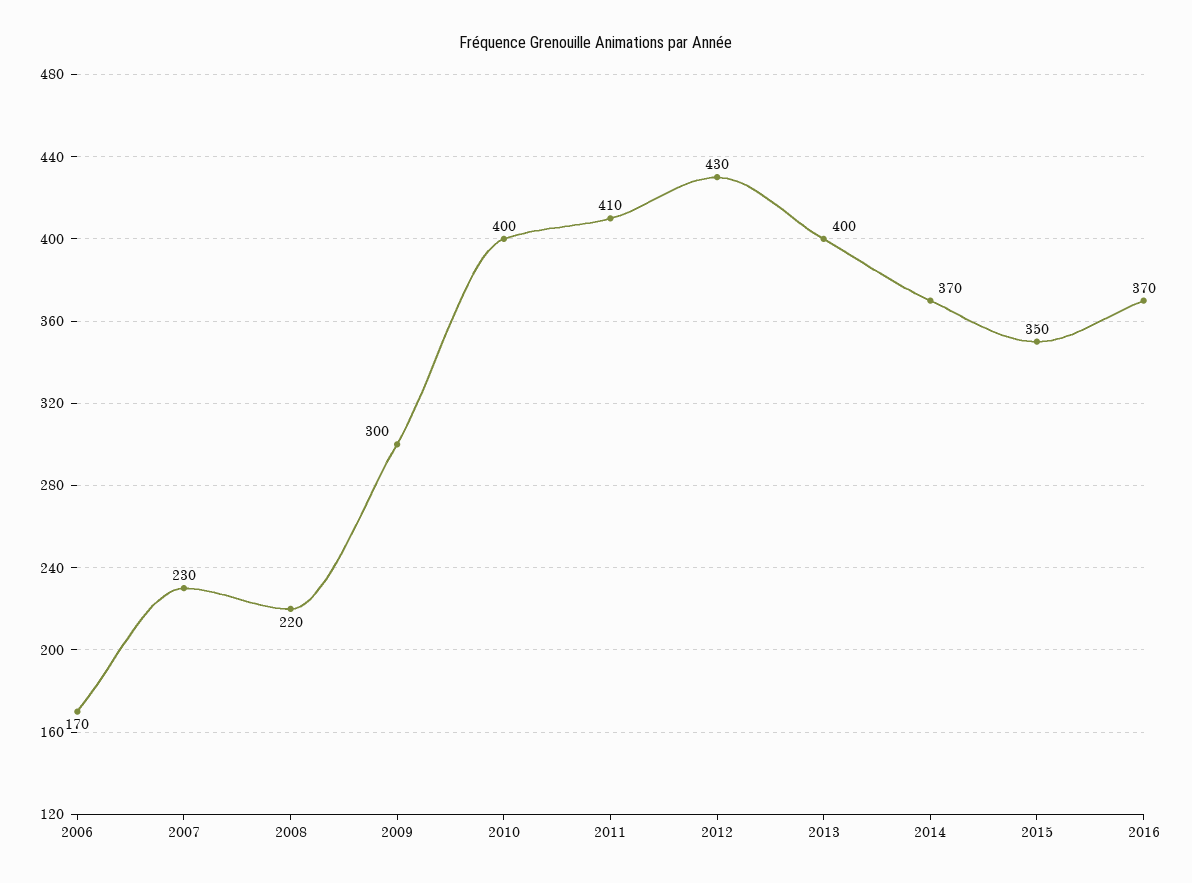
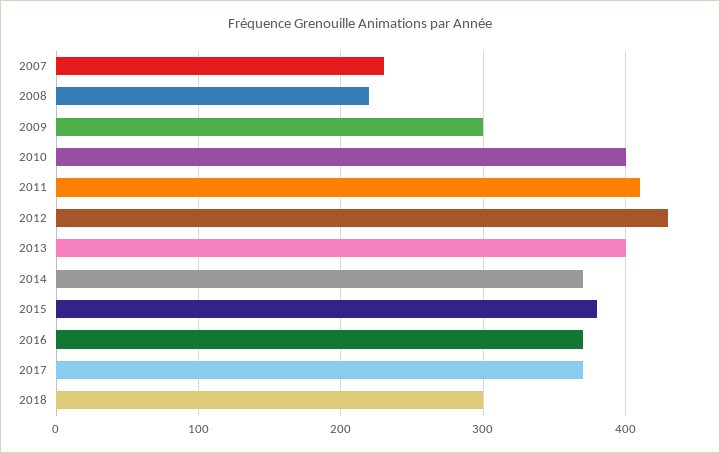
2006: 170 -> none
2015: 350 -> 380
2017: none -> 370
2018: none -> 300

